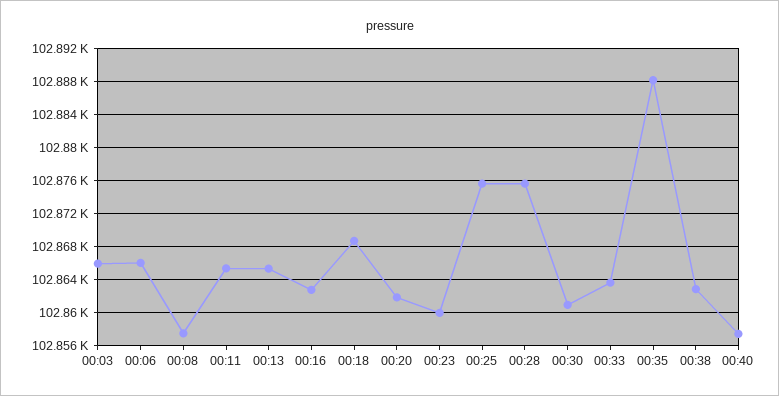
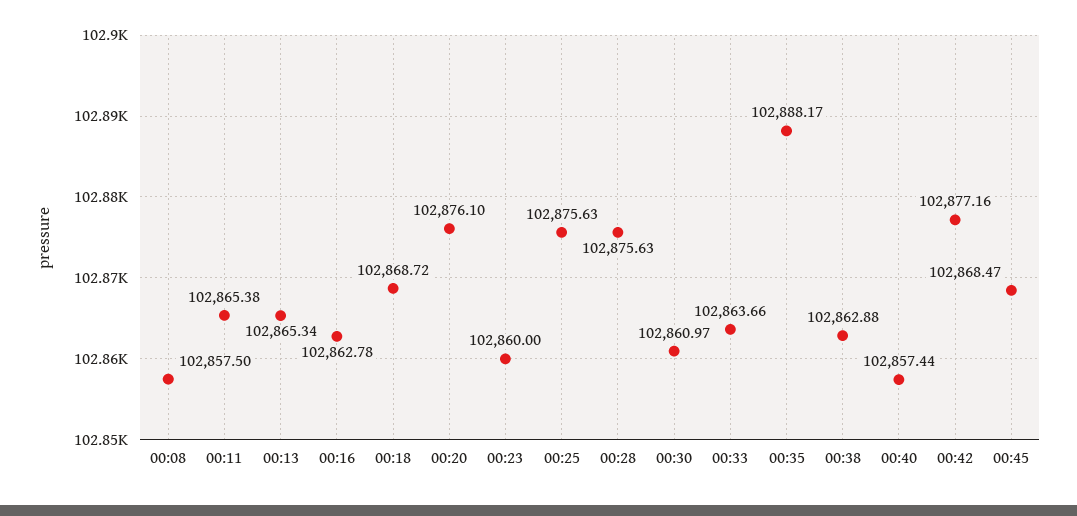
00:03: 102866 -> none
00:06: 102866 -> none
00:20: 102862 -> 102876.1
00:42: none -> 102877.16
00:45: none -> 102868.47

